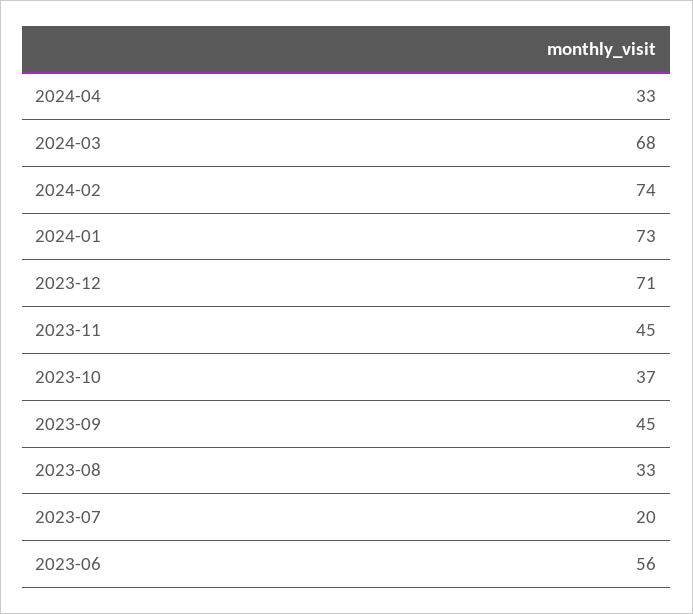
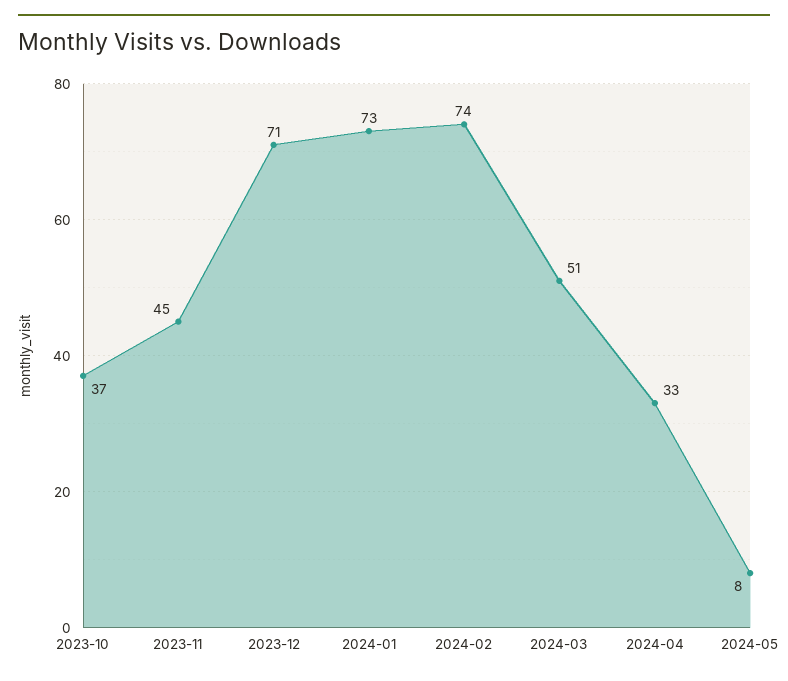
2024-03: 68 -> 51
2023-09: 45 -> none
2023-08: 33 -> none
2023-07: 20 -> none
2023-06: 56 -> none
2024-05: none -> 8

